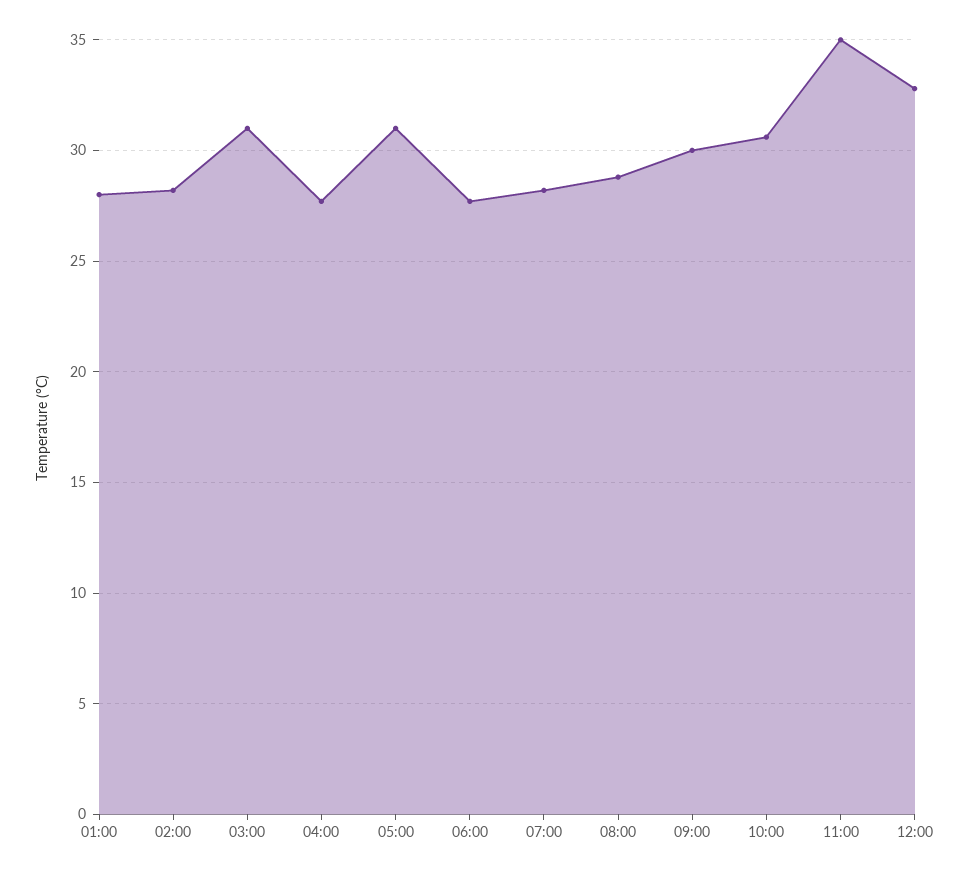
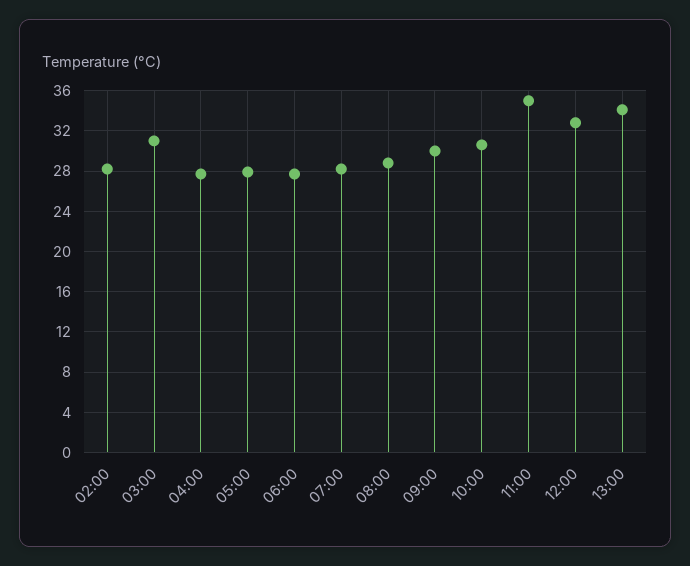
01:00: 28 -> none
05:00: 31 -> 28
13:00: none -> 34

